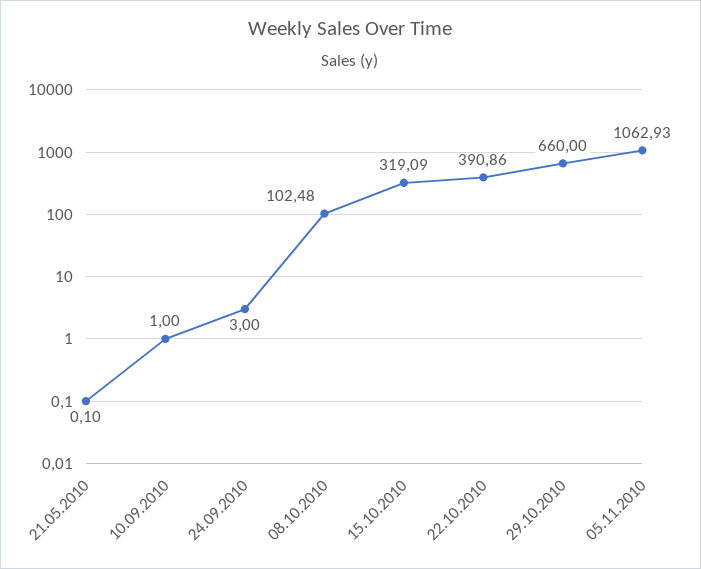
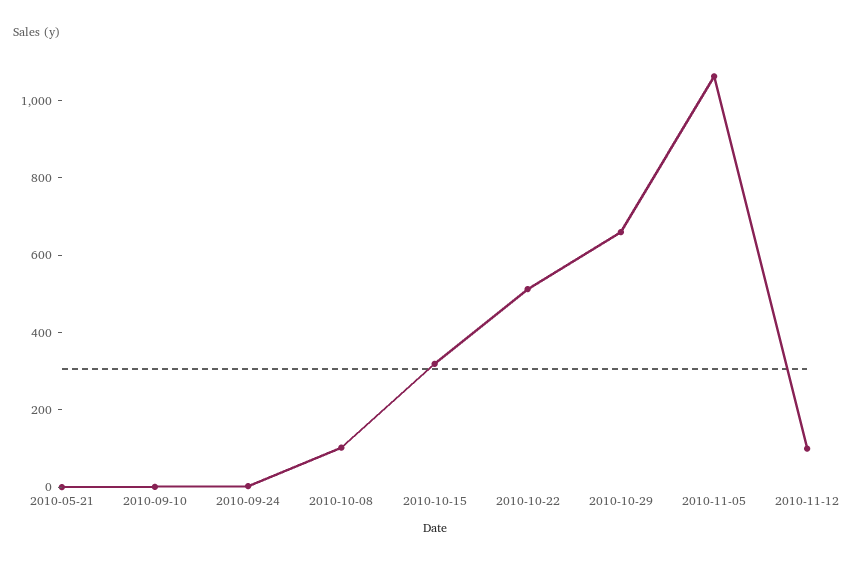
22.10.2010: 390.86 -> 500
2010-11-12: none -> 100

